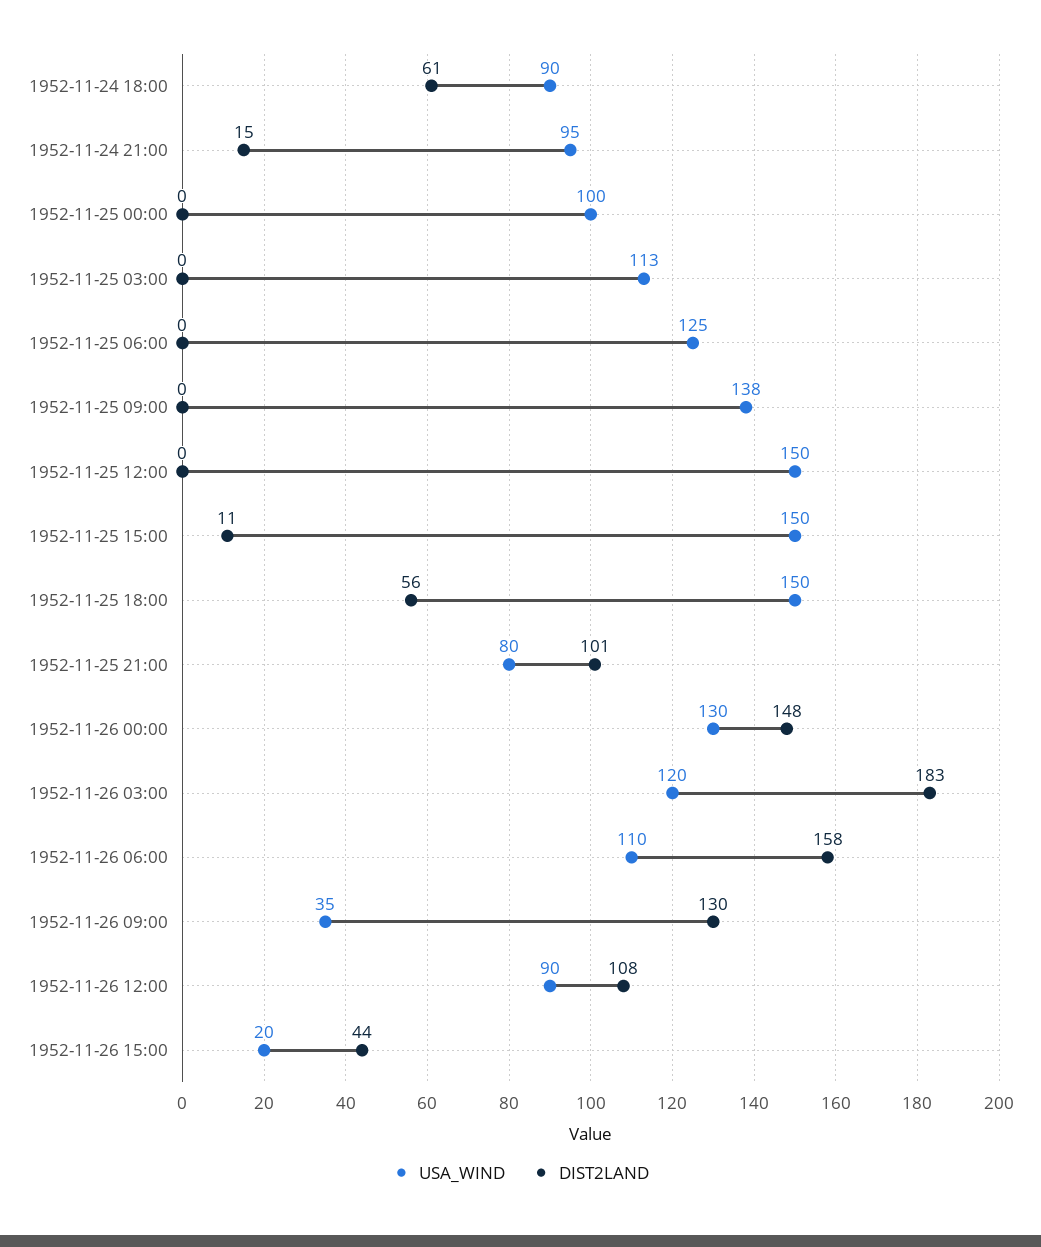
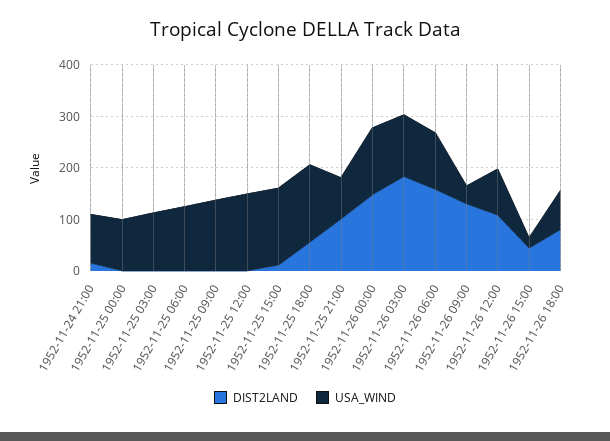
USA_WIND, 1952-11-24 18:00: 90 -> none
DIST2LAND, 1952-11-24 18:00: 61 -> none
DIST2LAND, 1952-11-26 18:00: none -> 80
USA_WIND, 1952-11-26 18:00: none -> 80

